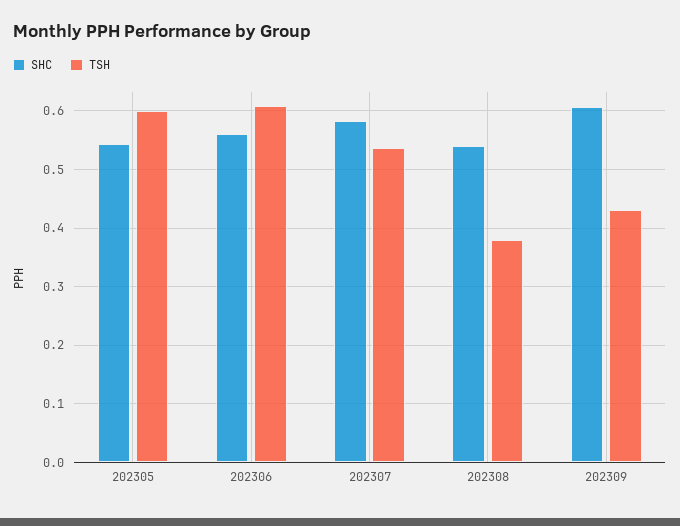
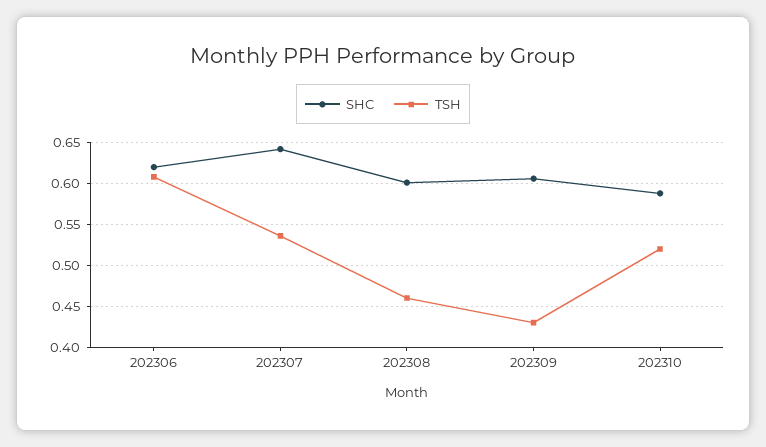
SHC, 202305: 0.54 -> none
TSH, 202305: 0.6 -> none
SHC, 202306: 0.56 -> 0.62
SHC, 202307: 0.58 -> 0.64
SHC, 202308: 0.54 -> 0.6
TSH, 202308: 0.38 -> 0.46
SHC, 202310: none -> 0.59
TSH, 202310: none -> 0.52

